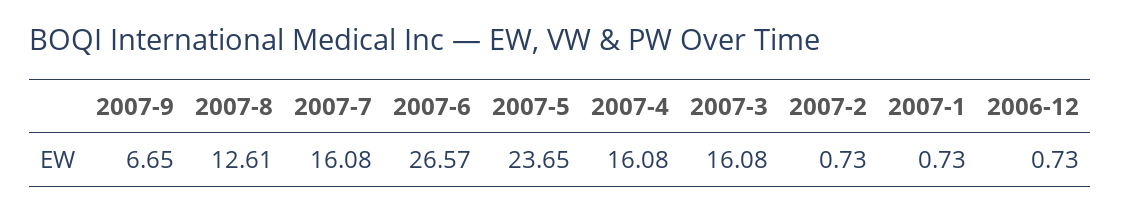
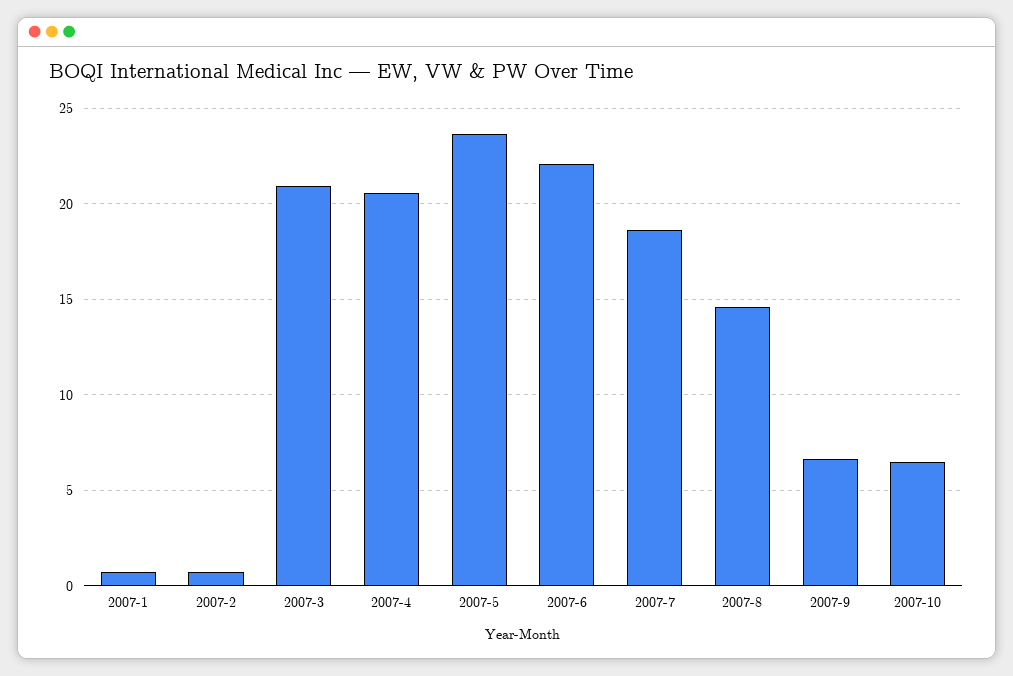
2007-8: 12.61 -> 14.5
2007-7: 16.08 -> 18.5
2007-6: 26.57 -> 22
2007-4: 16.08 -> 20.5
2007-3: 16.08 -> 21
2006-12: 0.73 -> none
2007-10: none -> 6.5

